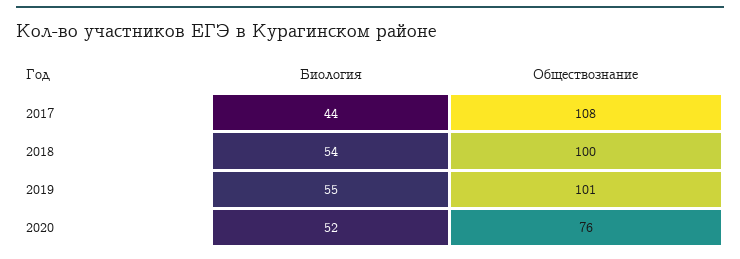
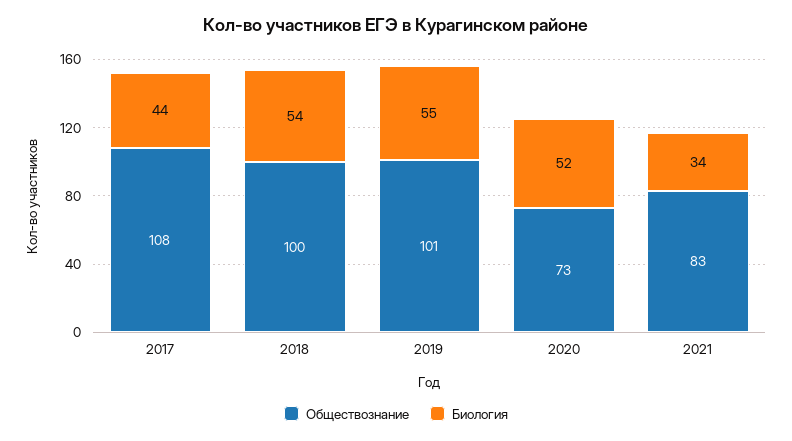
Обществознание, 2020: 76 -> 73
Обществознание, 2021: none -> 83
Биология, 2021: none -> 34

